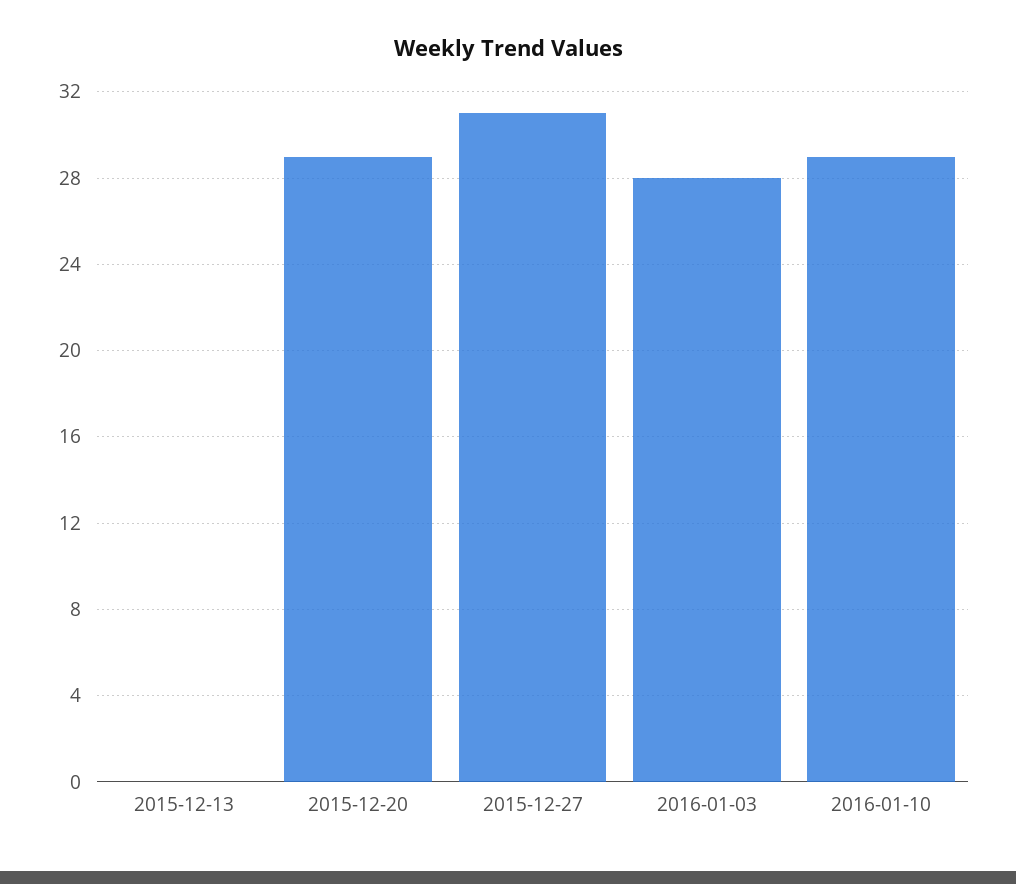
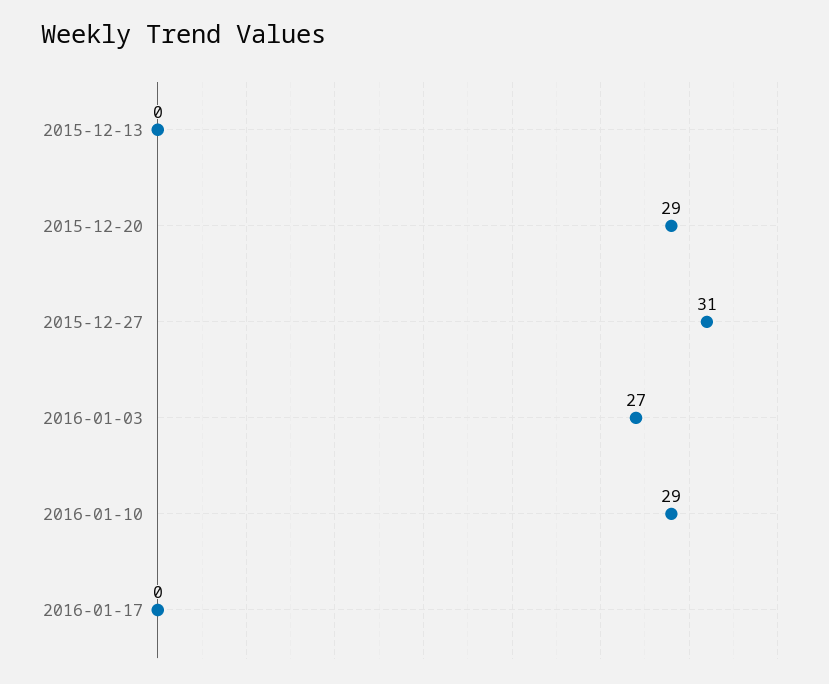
2016-01-03: 28 -> 27
2016-01-17: none -> 0

